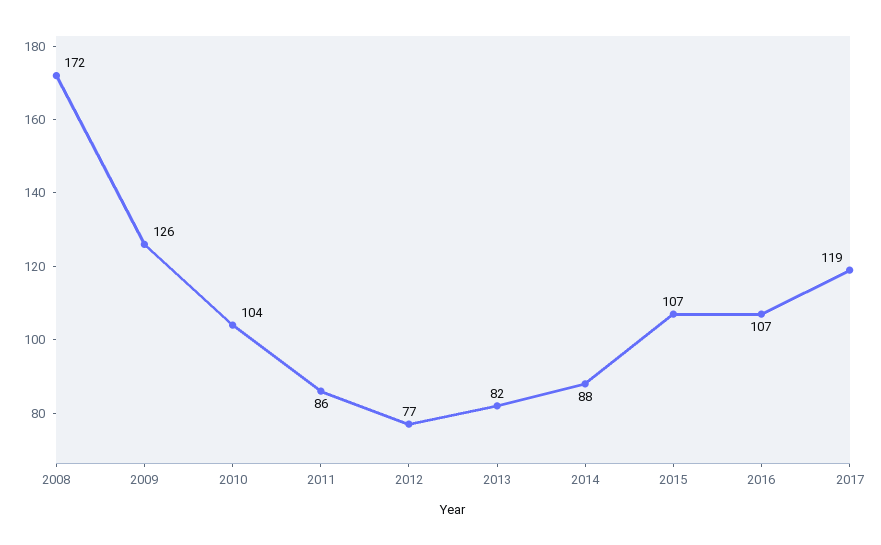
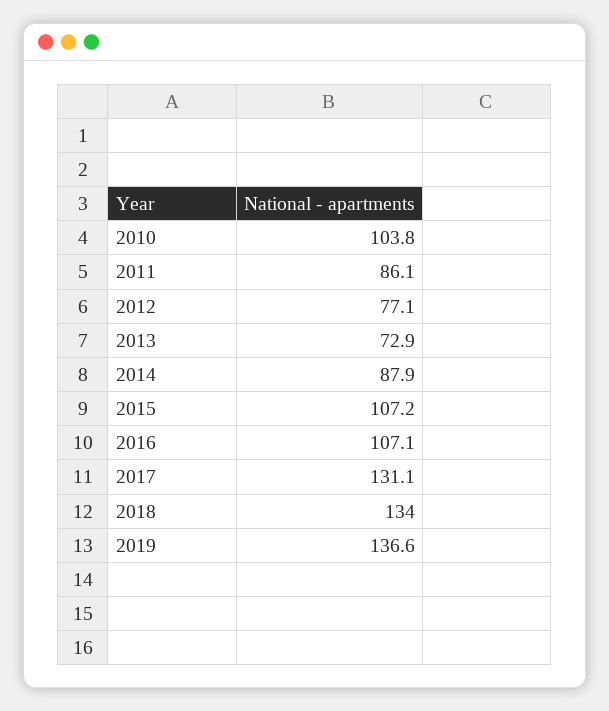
2008: 172 -> none
2009: 126 -> none
2013: 82 -> 72.9
2017: 119 -> 131.1
2018: none -> 134
2019: none -> 136.6

